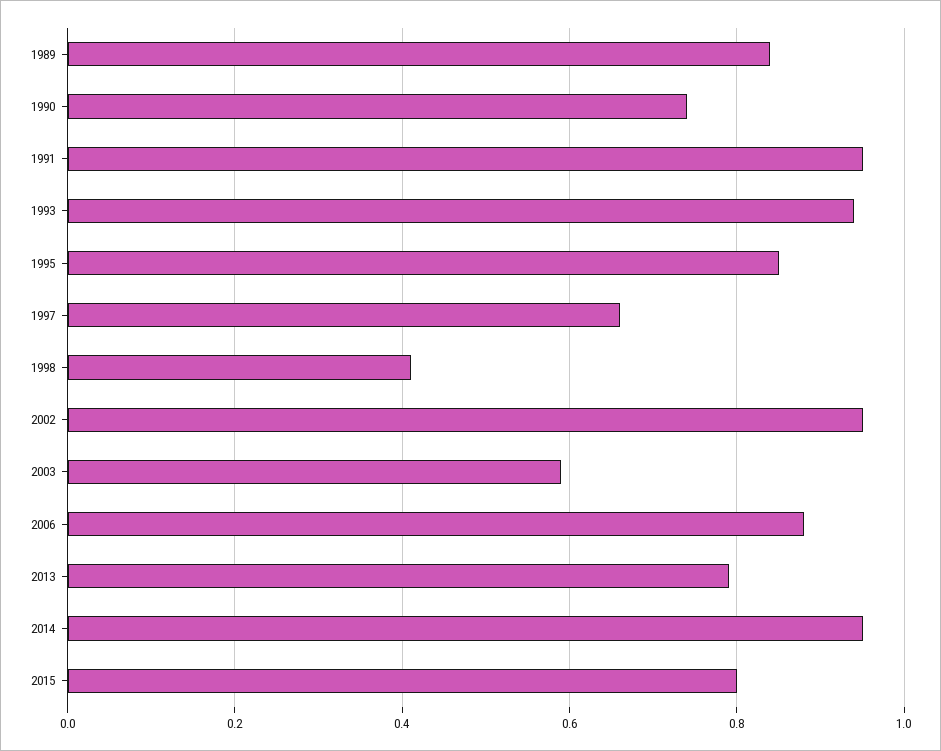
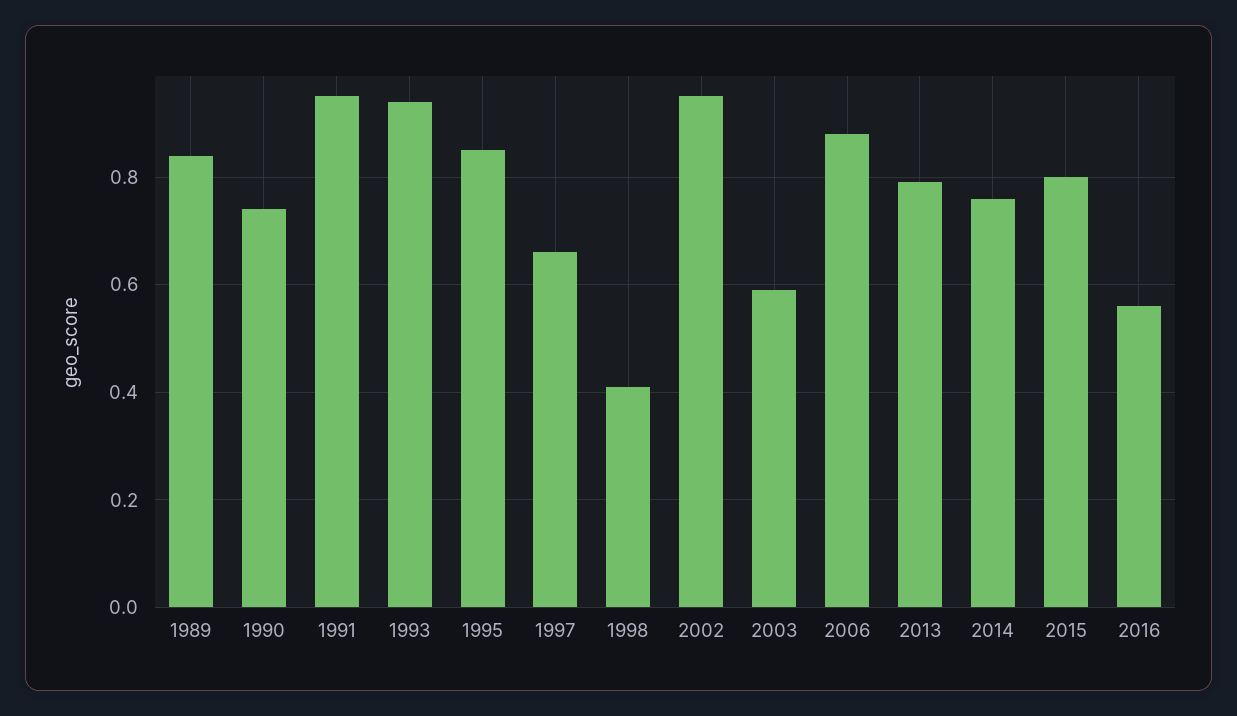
2014: 0.95 -> 0.75
2016: none -> 0.55

